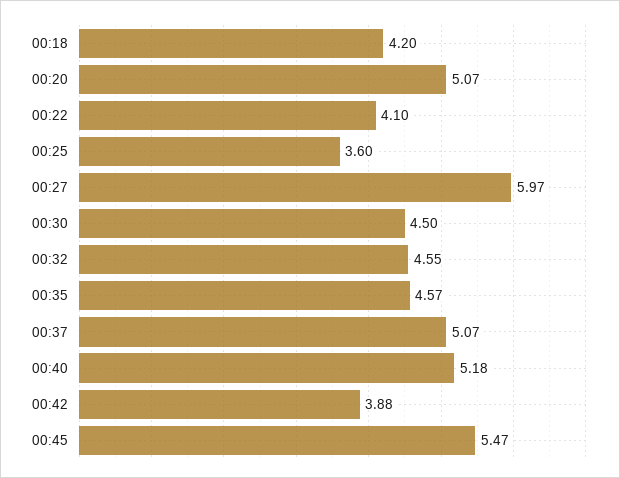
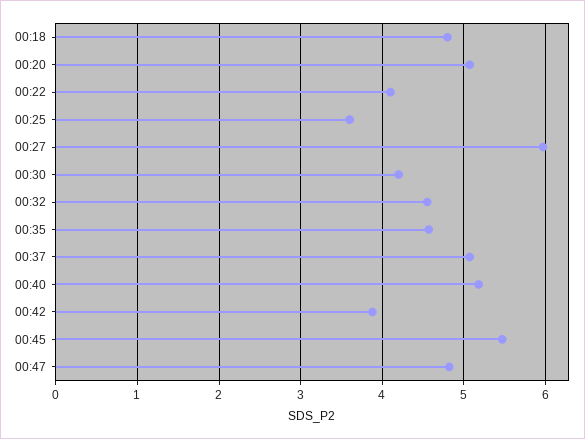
00:18: 4.2 -> 4.8
00:30: 4.5 -> 4.2
00:47: none -> 4.8

